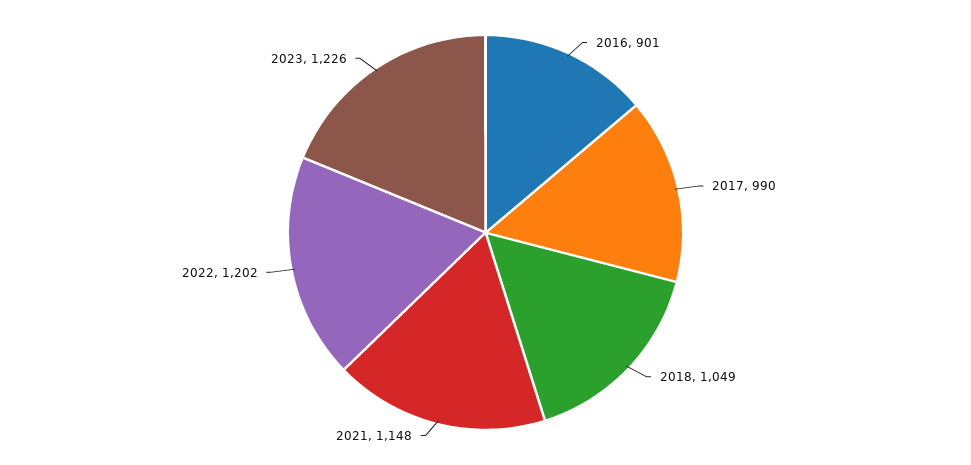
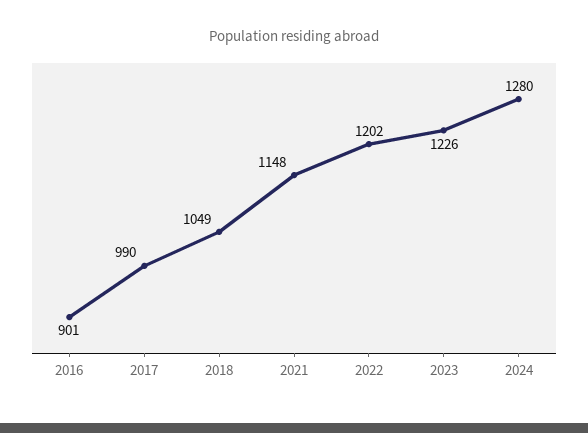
2024: none -> 1280

